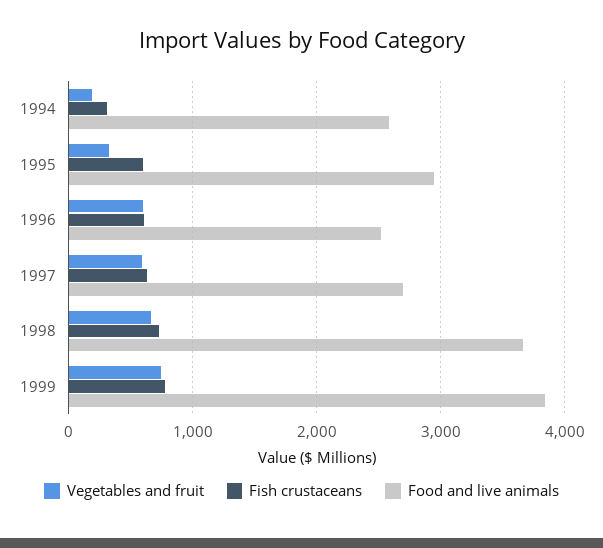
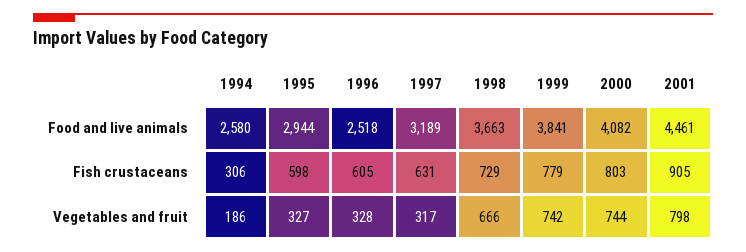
Vegetables and fruit, 1996: 600 -> 328
Vegetables and fruit, 1997: 600 -> 317
Food and live animals, 1997: 2700 -> 3189
Food and live animals, 2000: none -> 4082
Food and live animals, 2001: none -> 4461
Fish crustaceans, 2000: none -> 803
Fish crustaceans, 2001: none -> 905
Vegetables and fruit, 2000: none -> 744
Vegetables and fruit, 2001: none -> 798

